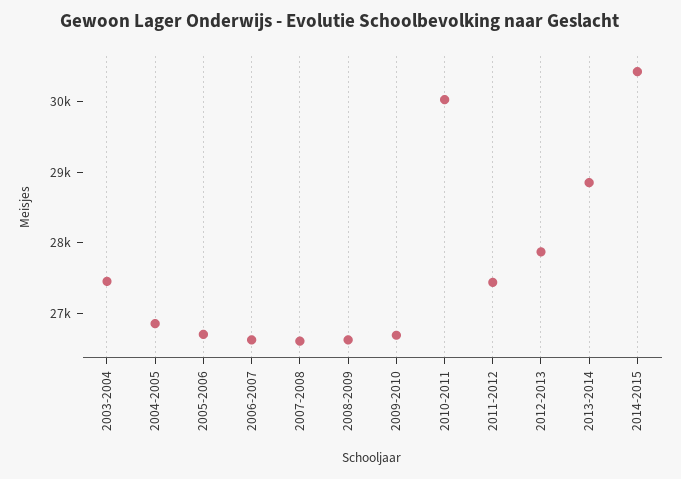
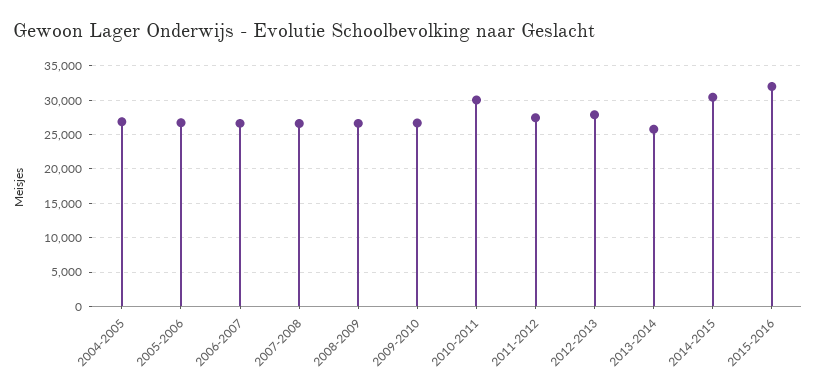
2003-2004: 27400 -> none
2013-2014: 28800 -> 26000
2015-2016: none -> 32000

